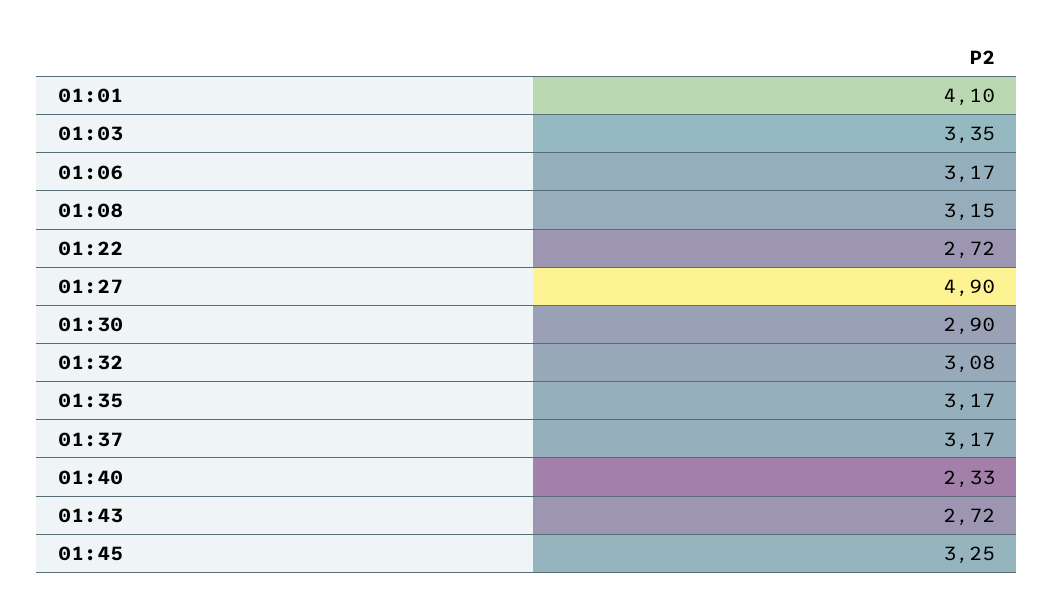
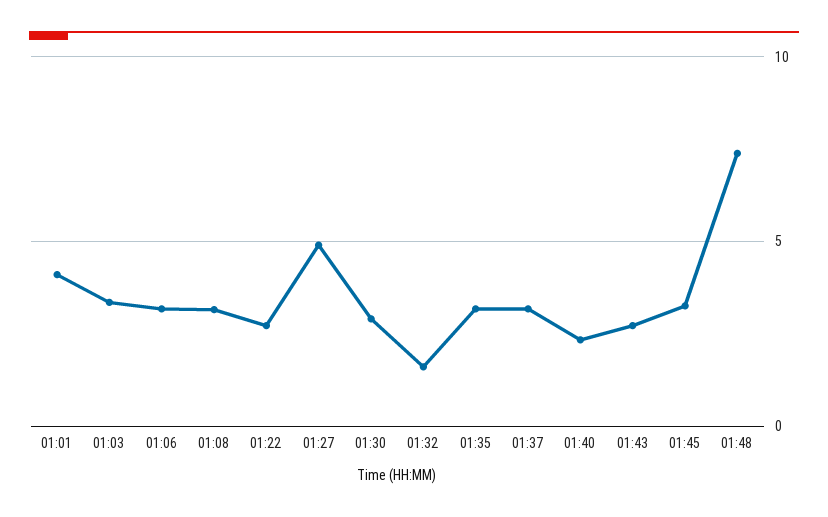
01:32: 3.08 -> 1.5
01:48: none -> 7.5

